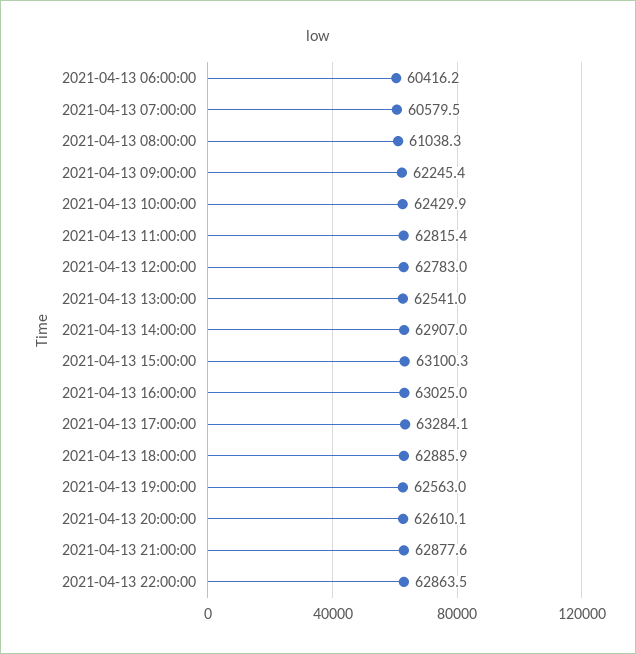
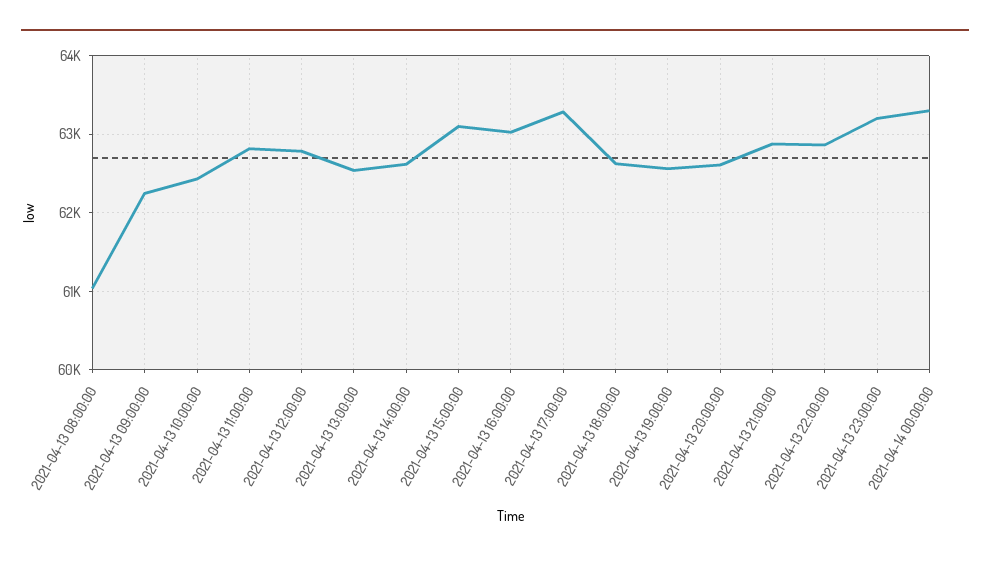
2021-04-13 06:00:00: 60416.2 -> none
2021-04-13 07:00:00: 60579.5 -> none
2021-04-13 14:00:00: 62907 -> 62600
2021-04-13 18:00:00: 62885.9 -> 62600
2021-04-13 23:00:00: none -> 63200
2021-04-14 00:00:00: none -> 63300

